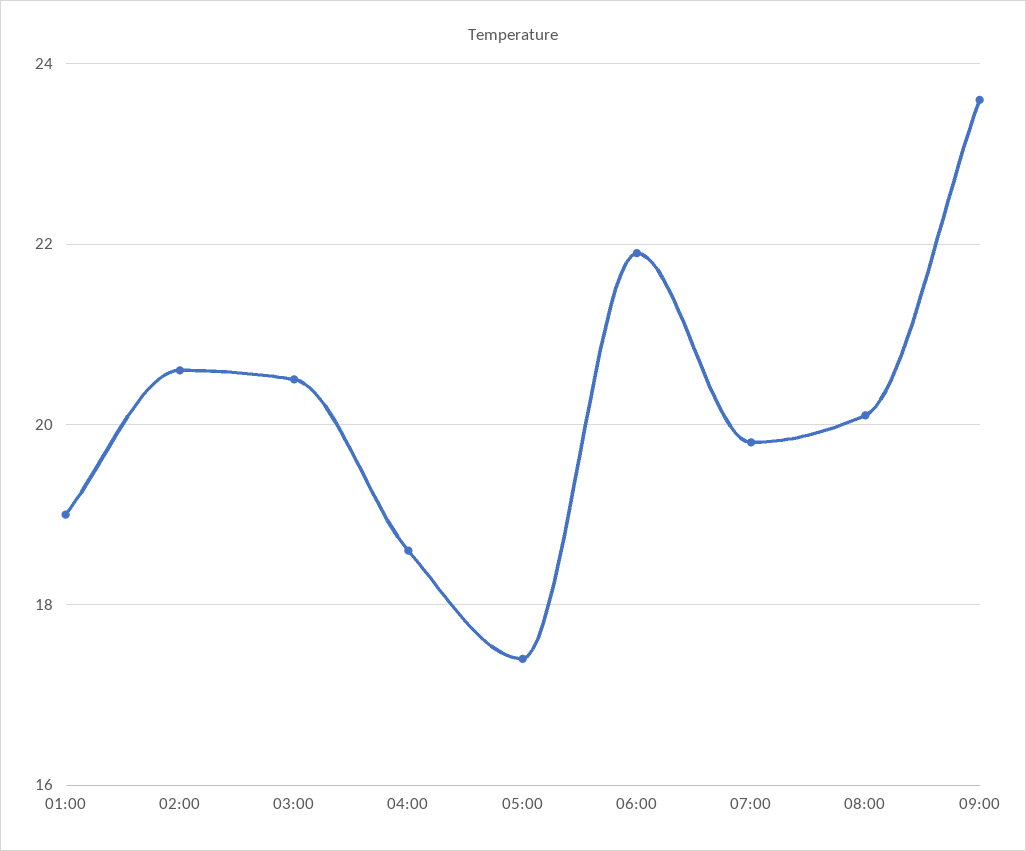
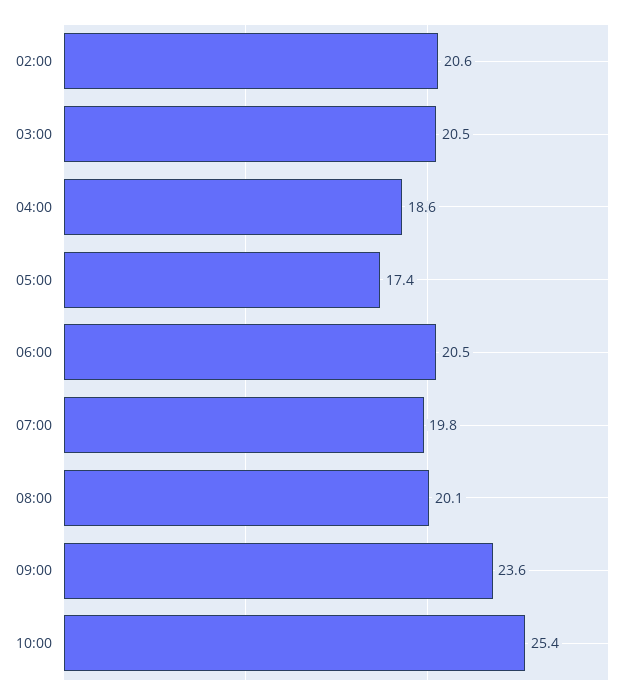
01:00: 19 -> none
06:00: 22 -> 20.5
10:00: none -> 25.4

